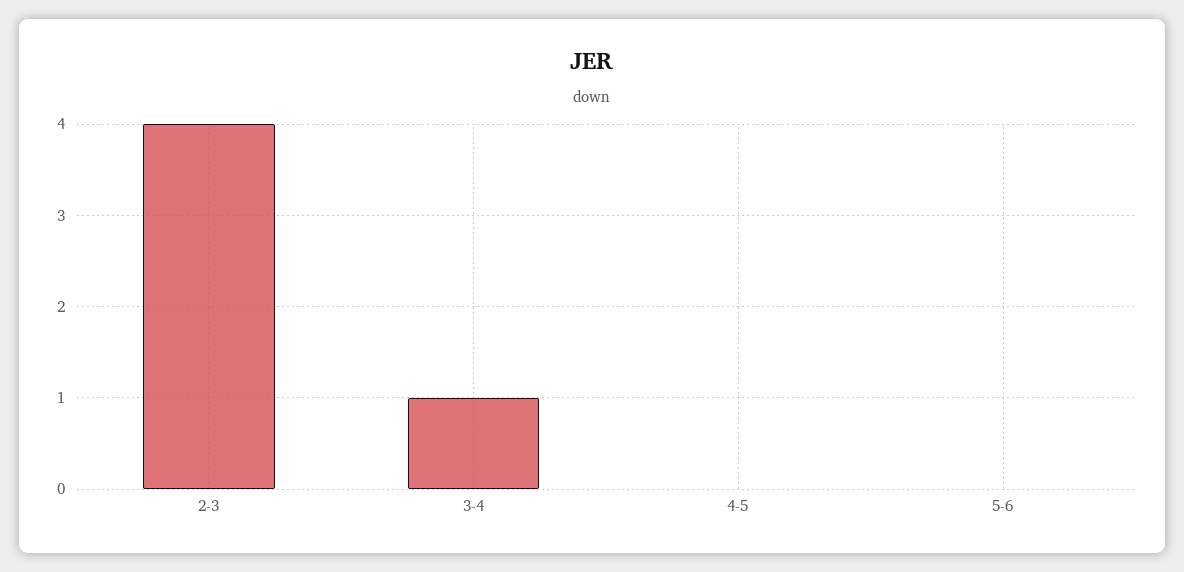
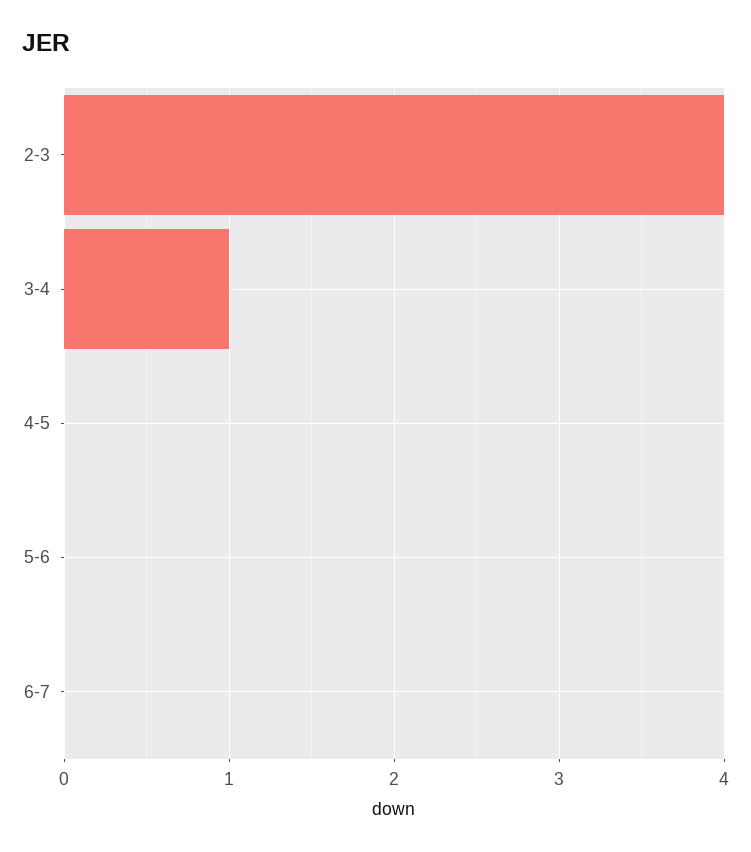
6-7: none -> 0

